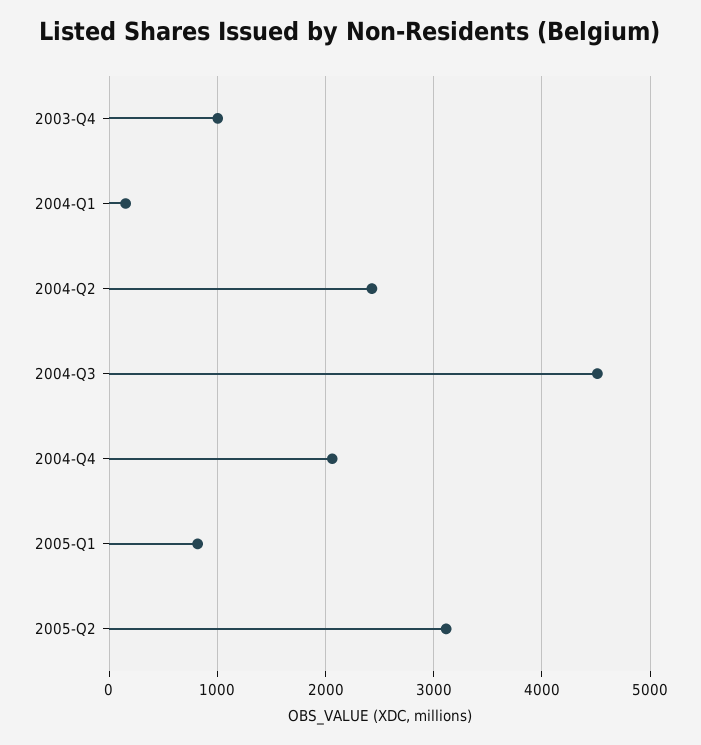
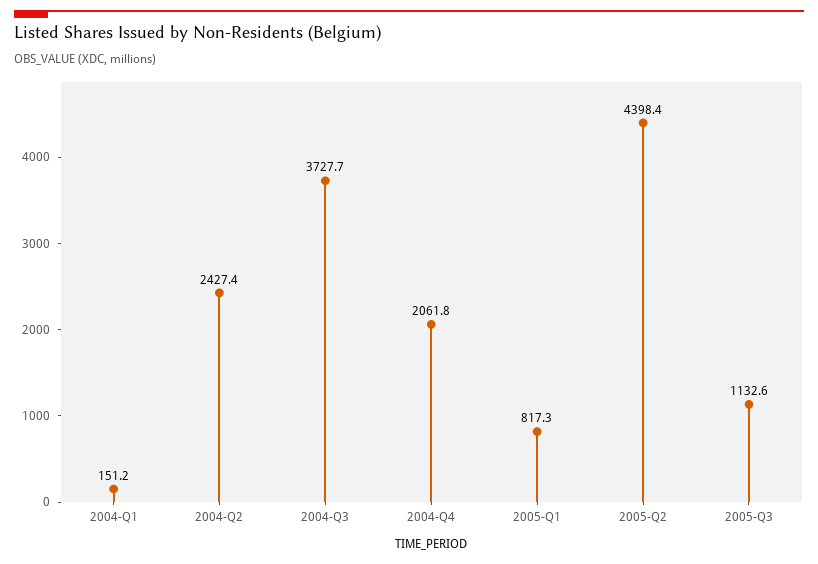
2003-Q4: 1000 -> none
2004-Q3: 4500 -> 3727.7
2005-Q2: 3100 -> 4398.4
2005-Q3: none -> 1132.6

